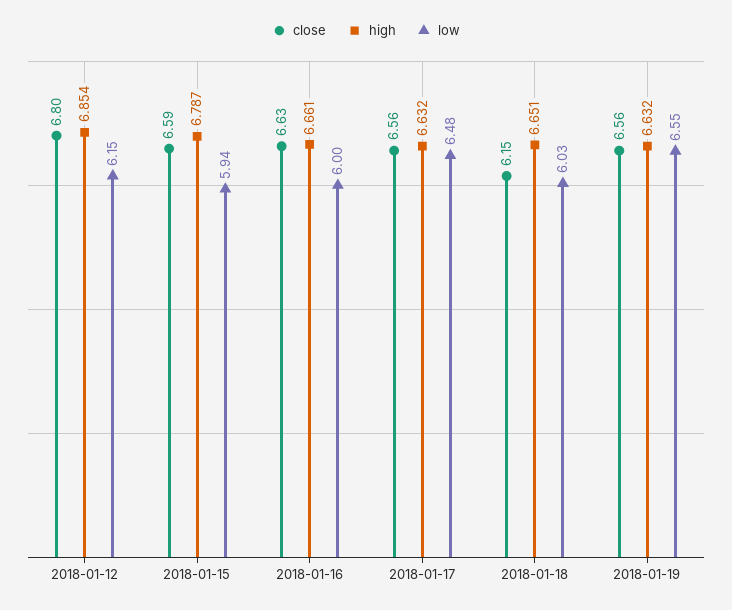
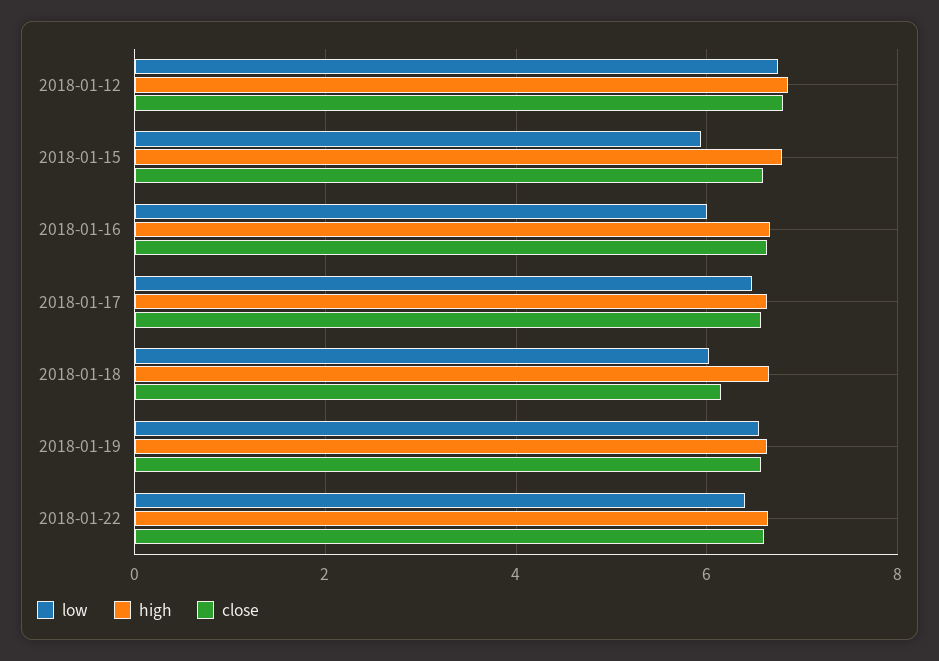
low, 2018-01-12: 6.15 -> 6.8
low, 2018-01-22: none -> 6.4
high, 2018-01-22: none -> 6.6
close, 2018-01-22: none -> 6.6

